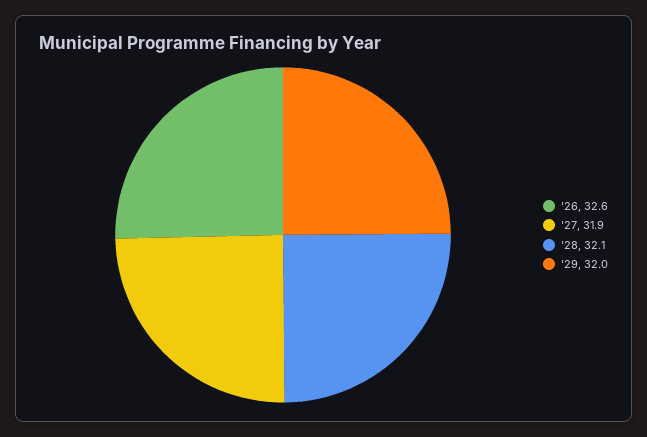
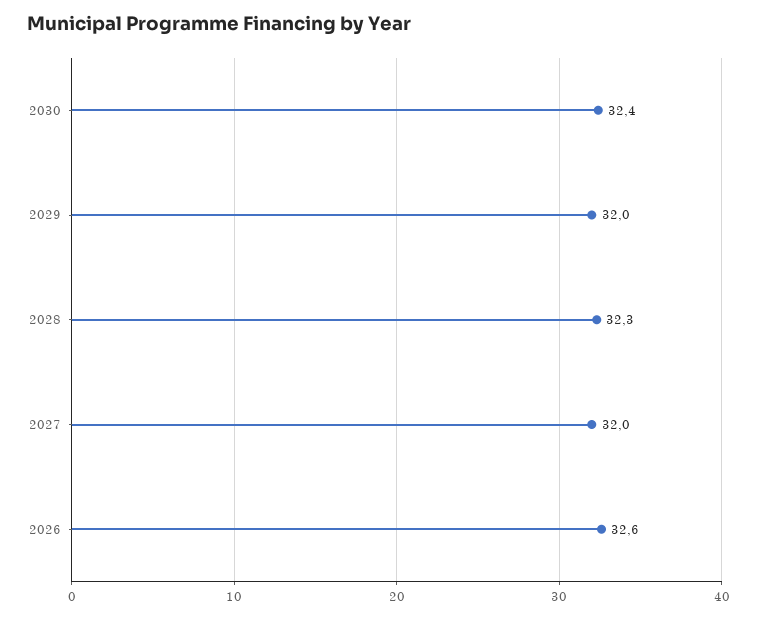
'27: 31.9 -> 32
'28: 32.1 -> 32.3
2030: none -> 32.4

